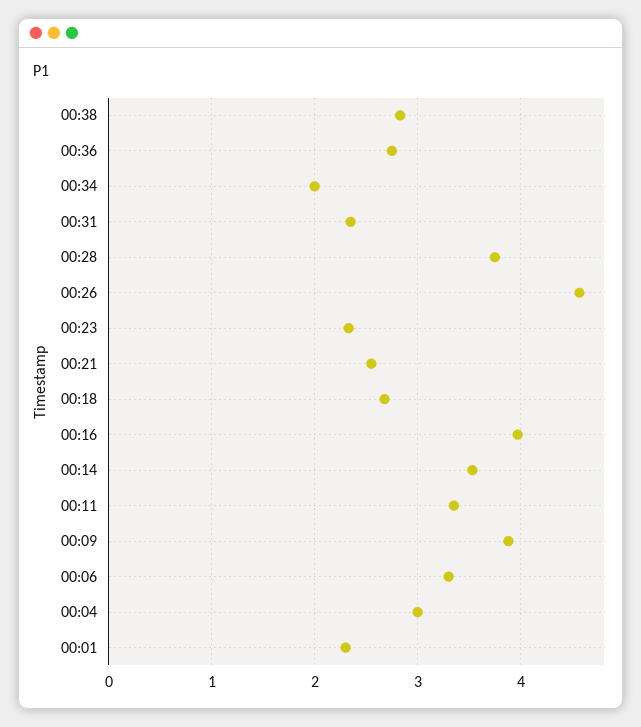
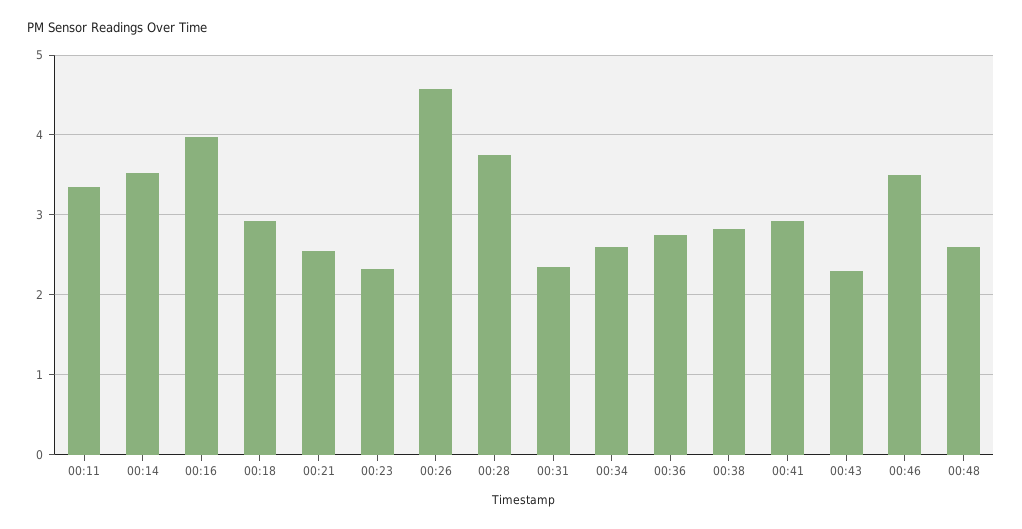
00:34: 2 -> 2.6
00:18: 2.7 -> 2.9
00:09: 3.9 -> none
00:06: 3.3 -> none
00:04: 3 -> none
00:01: 2.3 -> none
00:41: none -> 2.9
00:43: none -> 2.3
00:46: none -> 3.5
00:48: none -> 2.6

